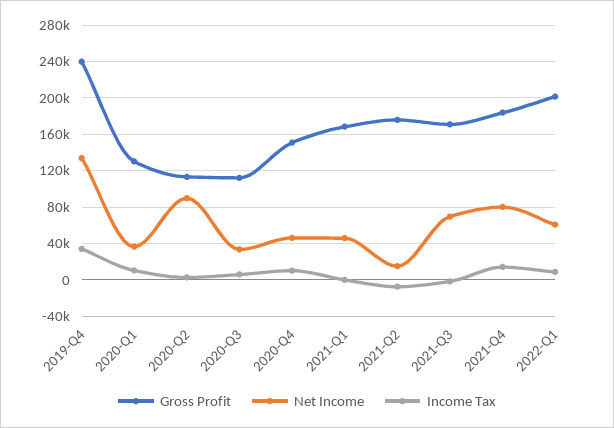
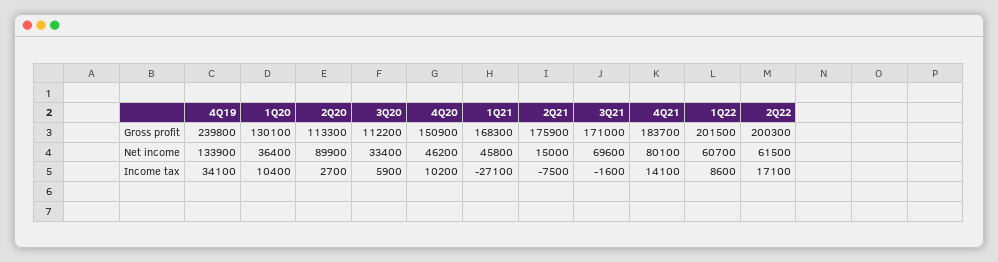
Income Tax, 2021-Q1: 0 -> -27100
Gross Profit, 2Q22: none -> 200300
Net Income, 2Q22: none -> 61500
Income Tax, 2Q22: none -> 17100

